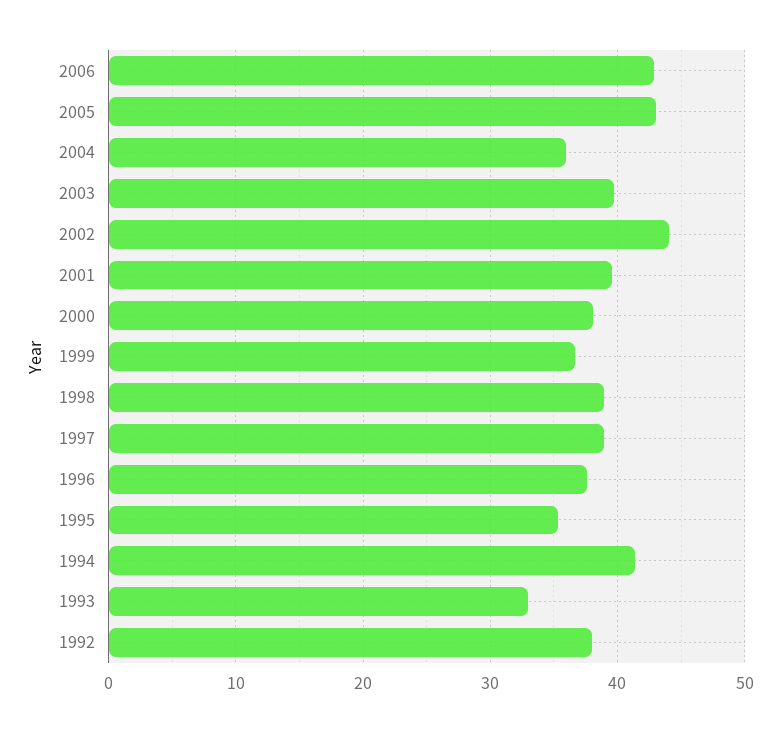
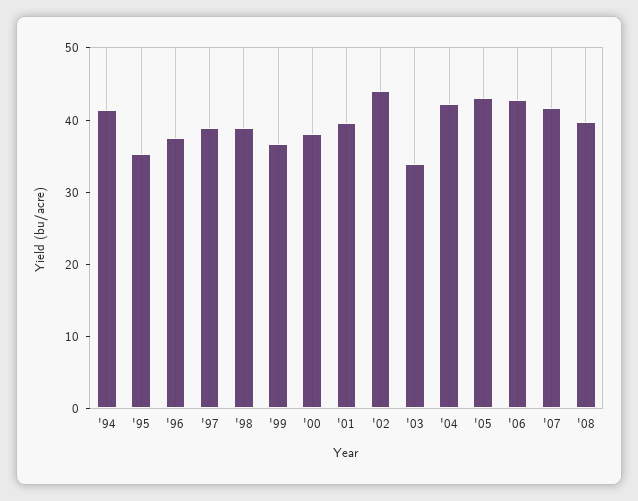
2004: 36 -> 42
2003: 40 -> 34
1993: 33 -> none
1992: 38 -> none
'07: none -> 42
'08: none -> 40

